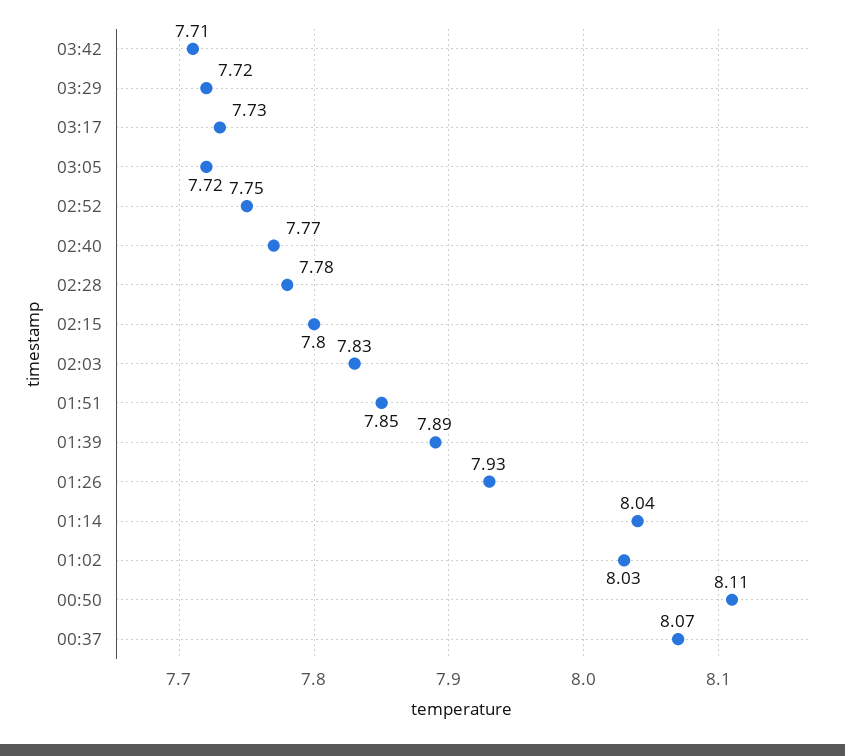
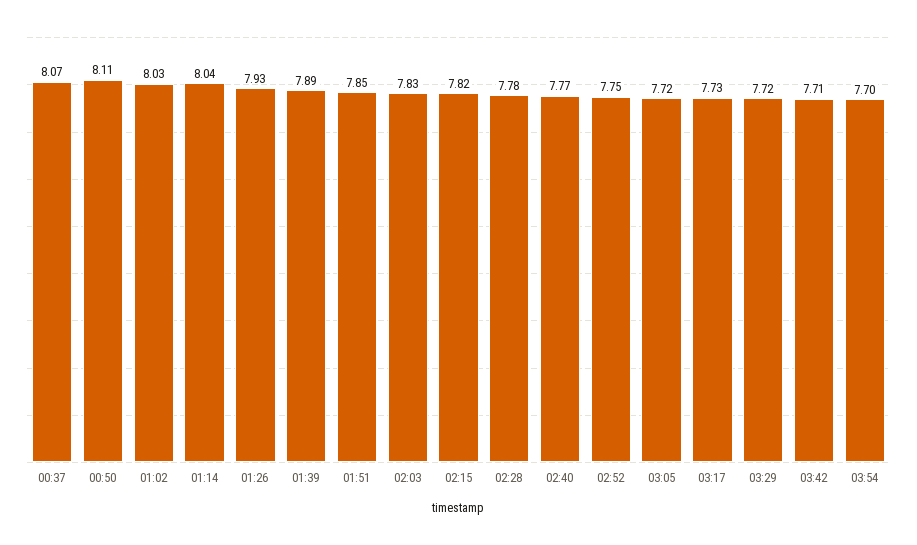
02:15: 7.8 -> 7.82
03:54: none -> 7.7

